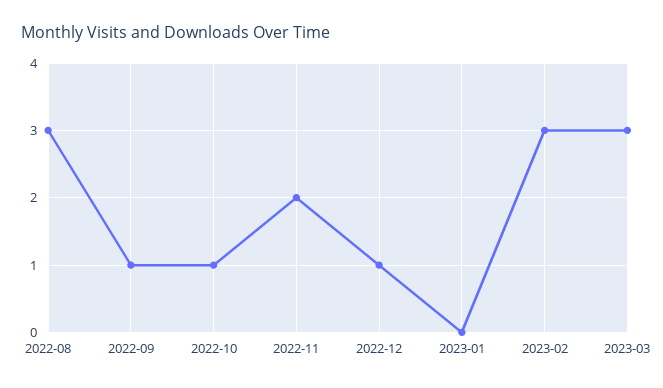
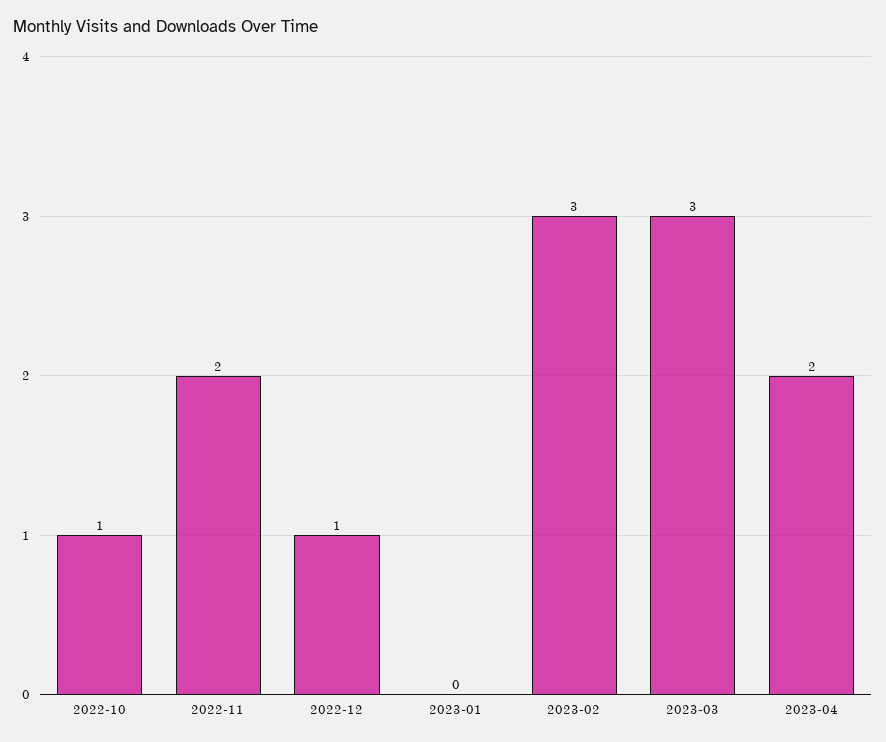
2022-08: 3 -> none
2022-09: 1 -> none
2023-04: none -> 2

